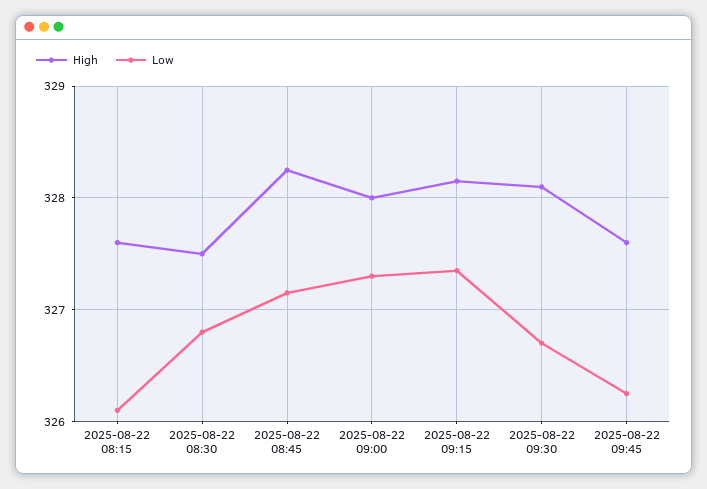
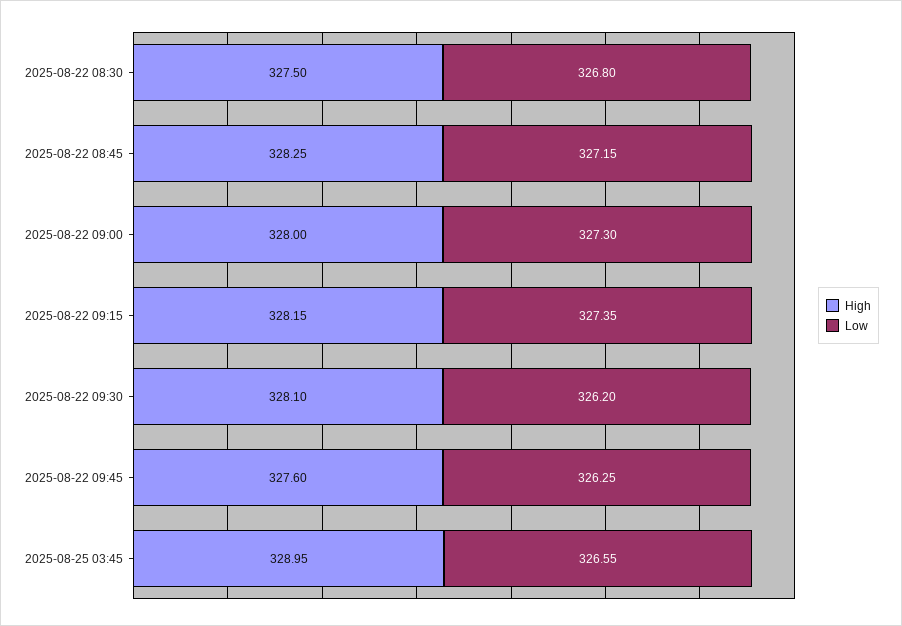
High, 2025-08-22 08:15: 327.6 -> none
Low, 2025-08-22 08:15: 326.1 -> none
Low, 2025-08-22 09:30: 326.7 -> 326.2
High, 2025-08-25 03:45: none -> 328.95
Low, 2025-08-25 03:45: none -> 326.55

